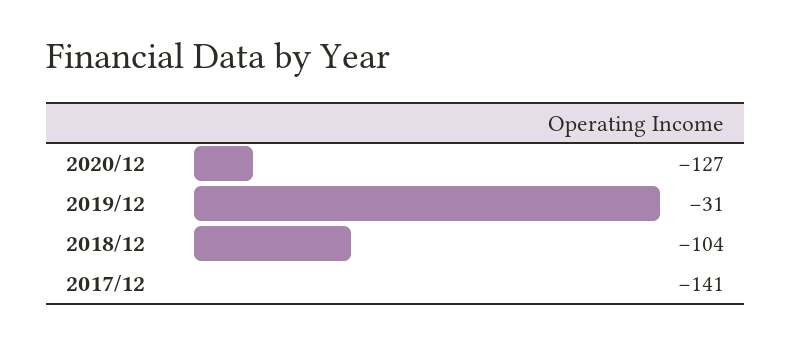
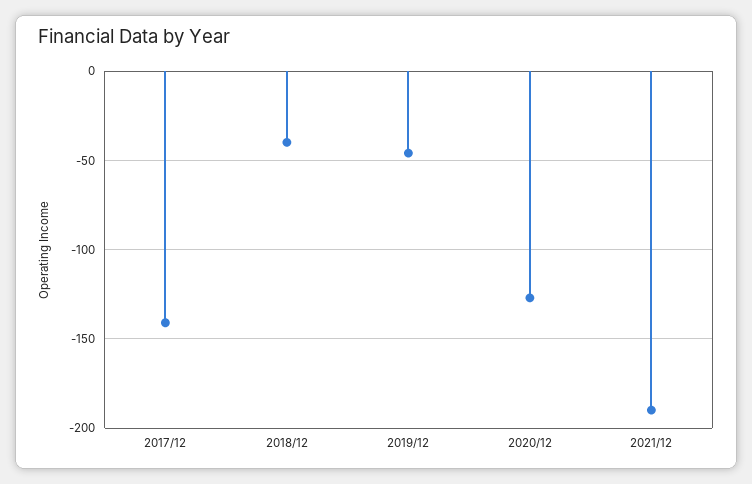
2019/12: -31 -> -45
2018/12: -104 -> -40
2021/12: none -> -190

